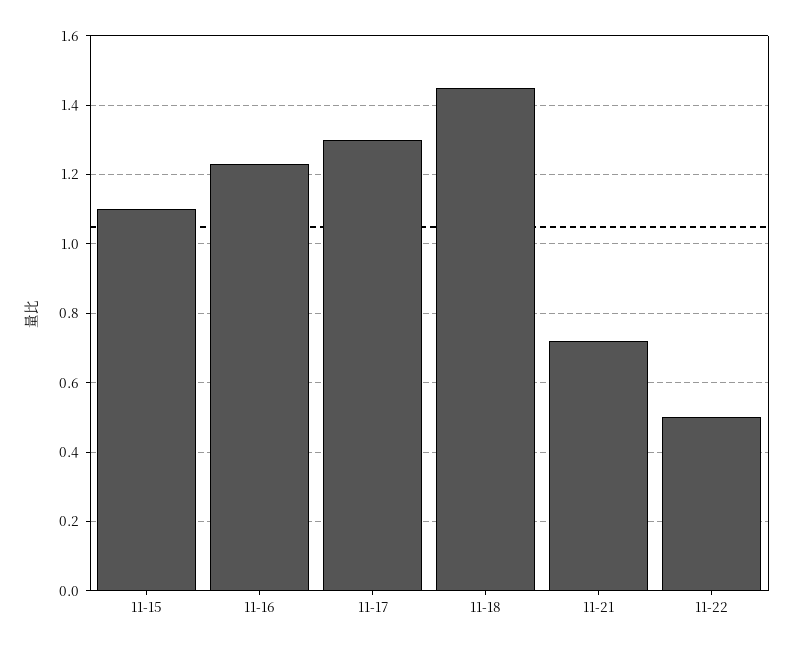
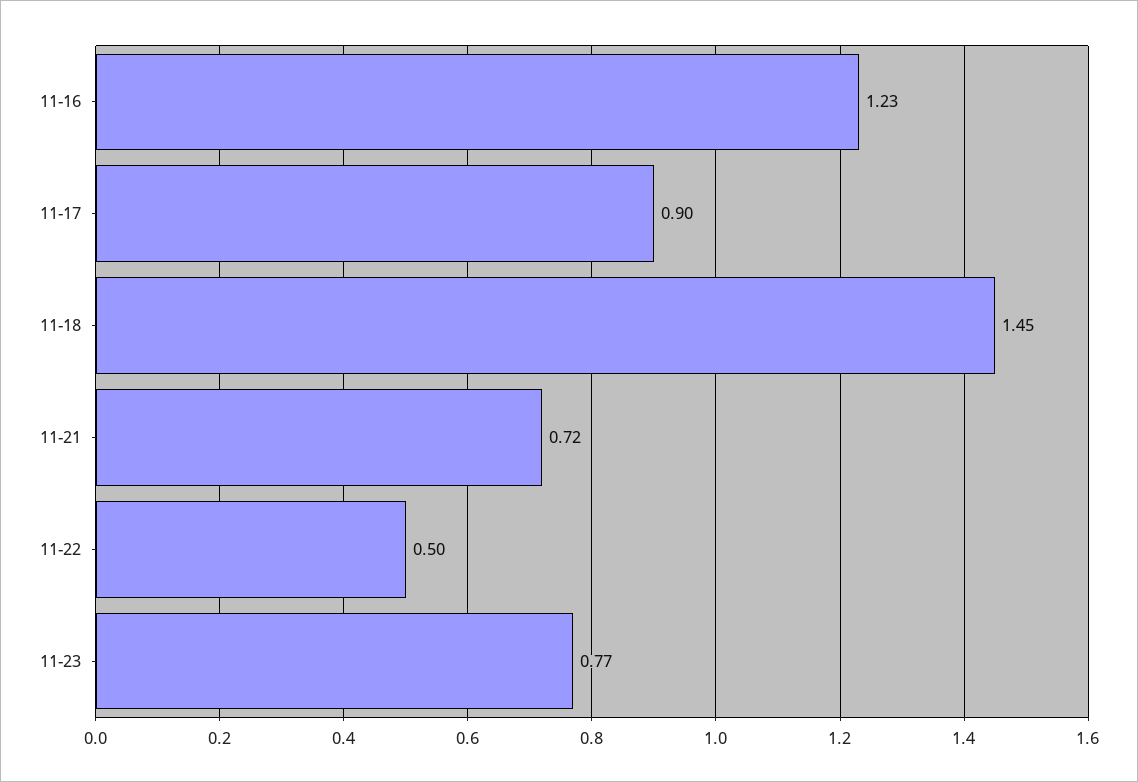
11-15: 1.1 -> none
11-17: 1.3 -> 0.9
11-23: none -> 0.77

